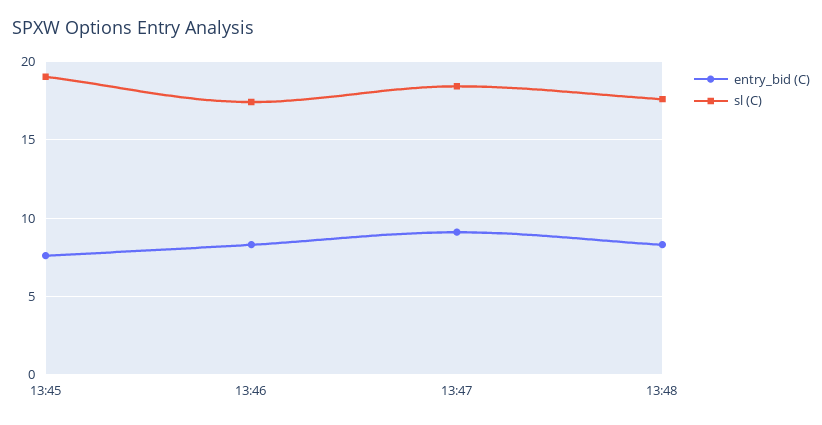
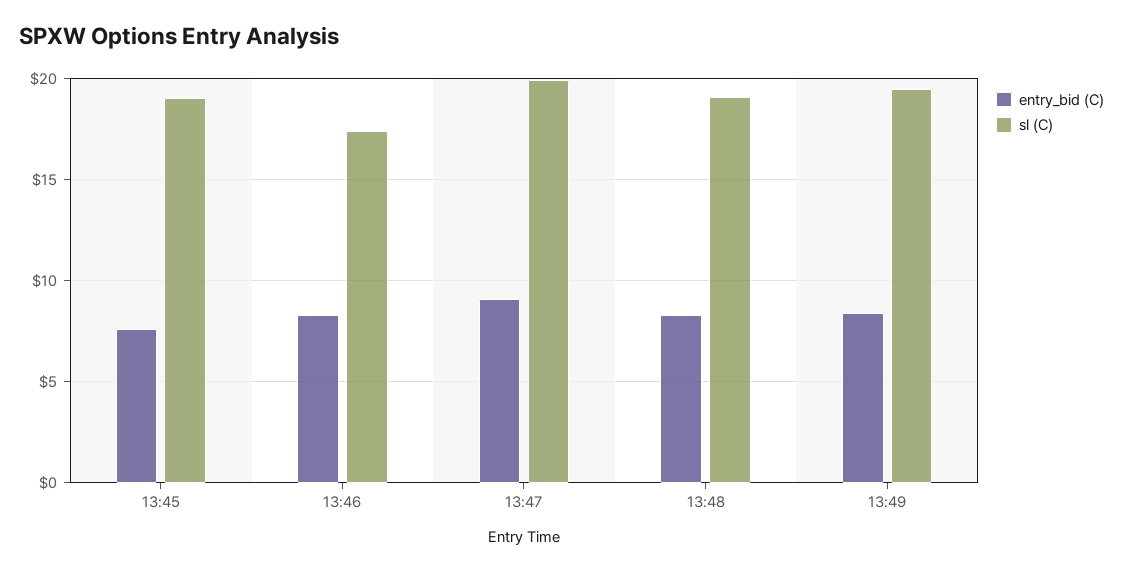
sl (C), 13:47: 18.5 -> 20
sl (C), 13:48: 17.5 -> 19
entry_bid (C), 13:49: none -> 8.5
sl (C), 13:49: none -> 19.5

